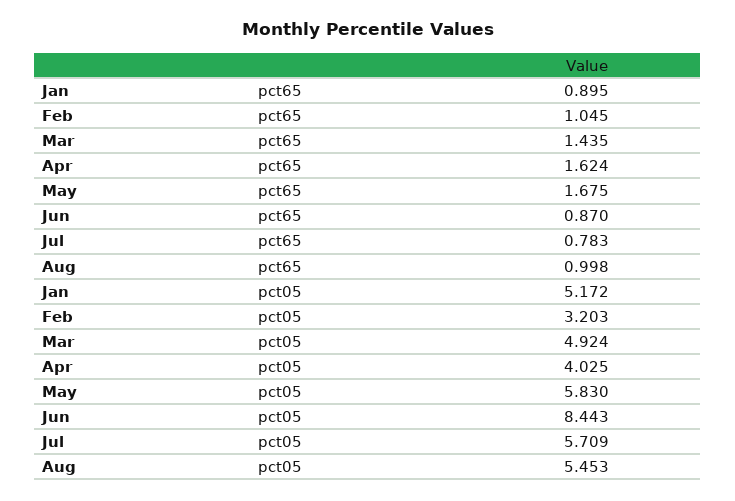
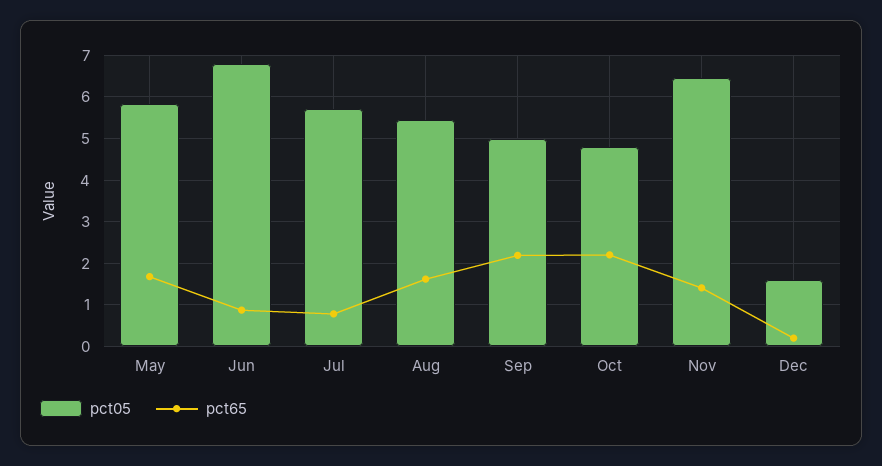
pct65, Jan: 0.895 -> none
pct65, Feb: 1.045 -> none
pct65, Mar: 1.435 -> none
pct65, Apr: 1.624 -> none
pct65, Aug: 0.998 -> 1.6
pct05, Jan: 5.172 -> none
pct05, Feb: 3.203 -> none
pct05, Mar: 4.924 -> none
pct05, Apr: 4.025 -> none
pct05, Jun: 8.443 -> 6.8
pct05, Sep: none -> 5
pct65, Sep: none -> 2.2
pct05, Oct: none -> 4.8
pct65, Oct: none -> 2.2
pct05, Nov: none -> 6.4
pct65, Nov: none -> 1.4
pct05, Dec: none -> 1.6
pct65, Dec: none -> 0.2

